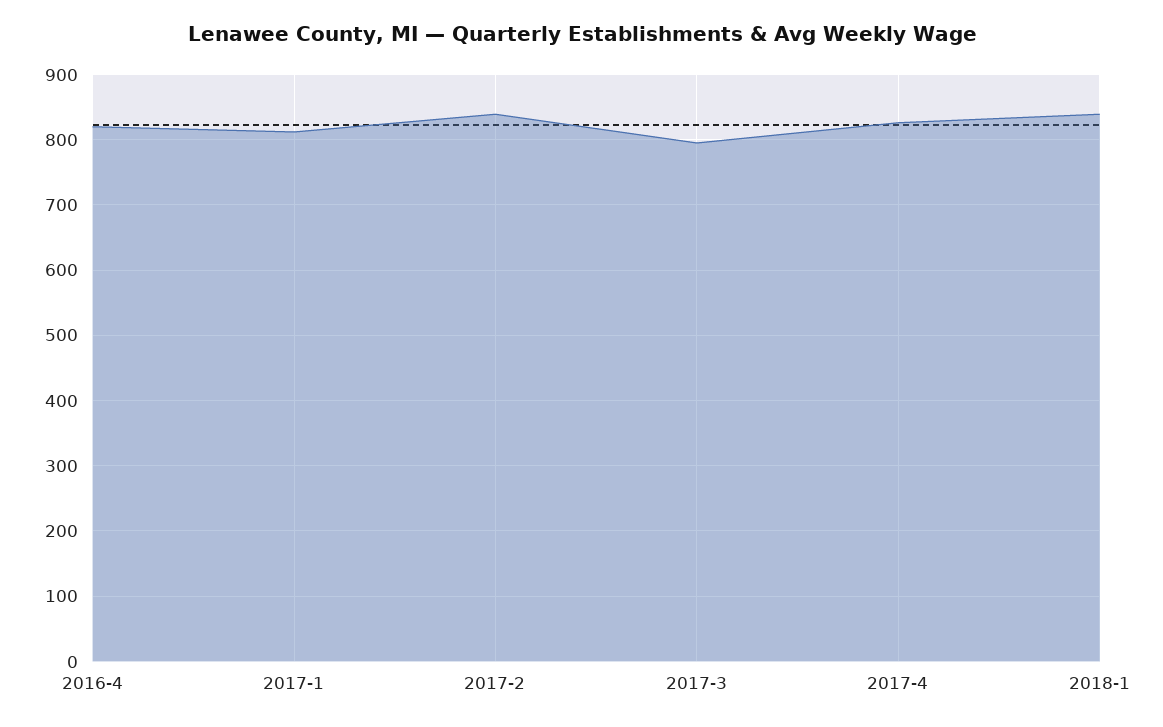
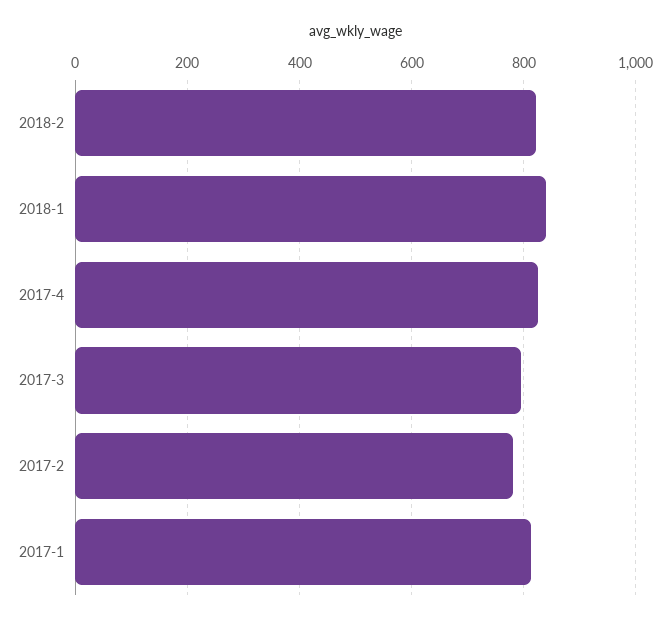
2016-4: 820 -> none
2017-2: 840 -> 780
2018-2: none -> 820

